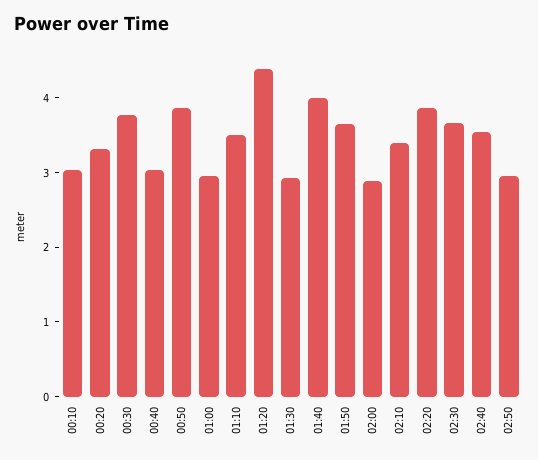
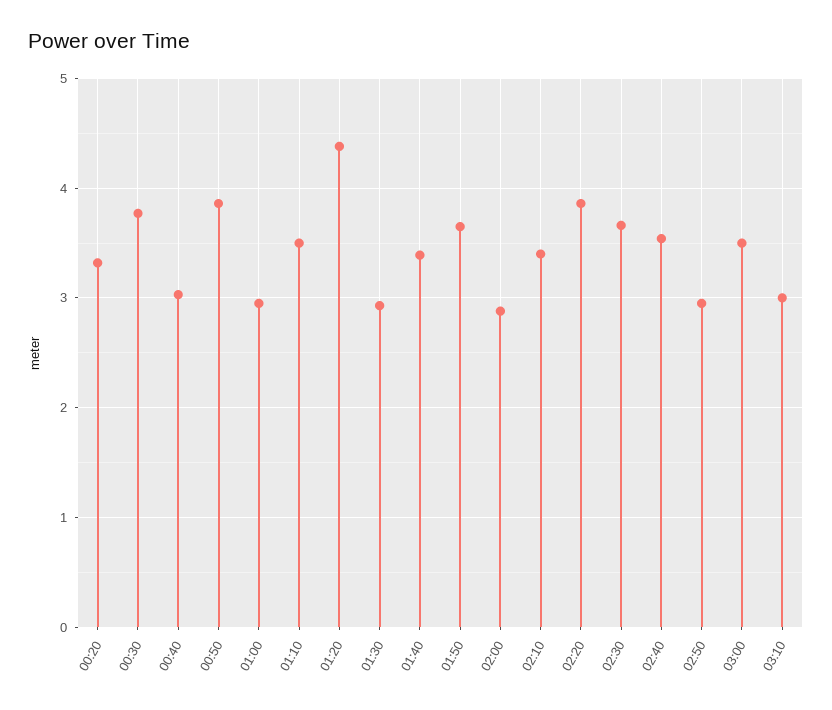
00:10: 3 -> none
01:40: 4 -> 3.4
03:00: none -> 3.5
03:10: none -> 3

